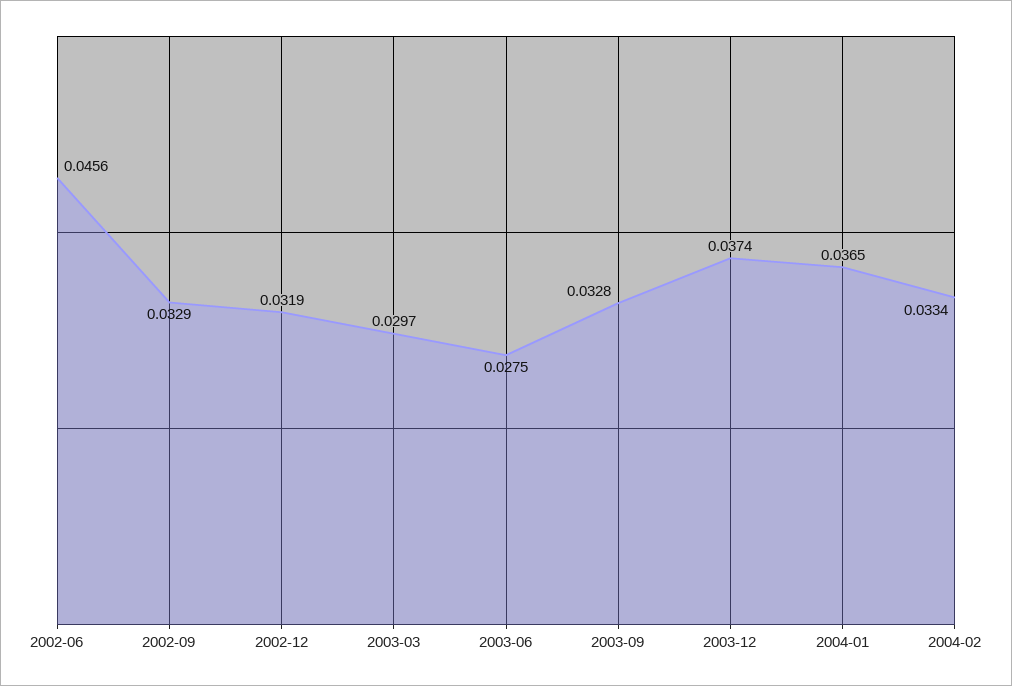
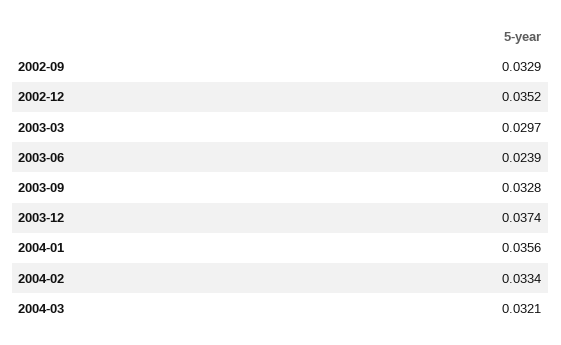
2002-06: 0.0456 -> none
2002-12: 0.0319 -> 0.0352
2003-06: 0.0275 -> 0.0239
2004-01: 0.0365 -> 0.0356
2004-03: none -> 0.0321

